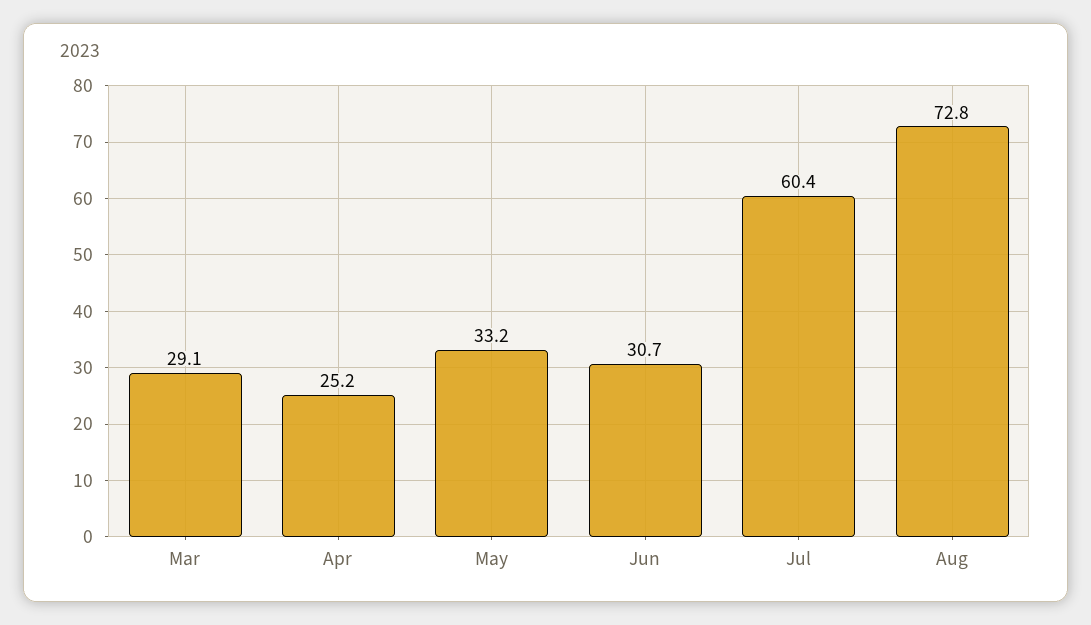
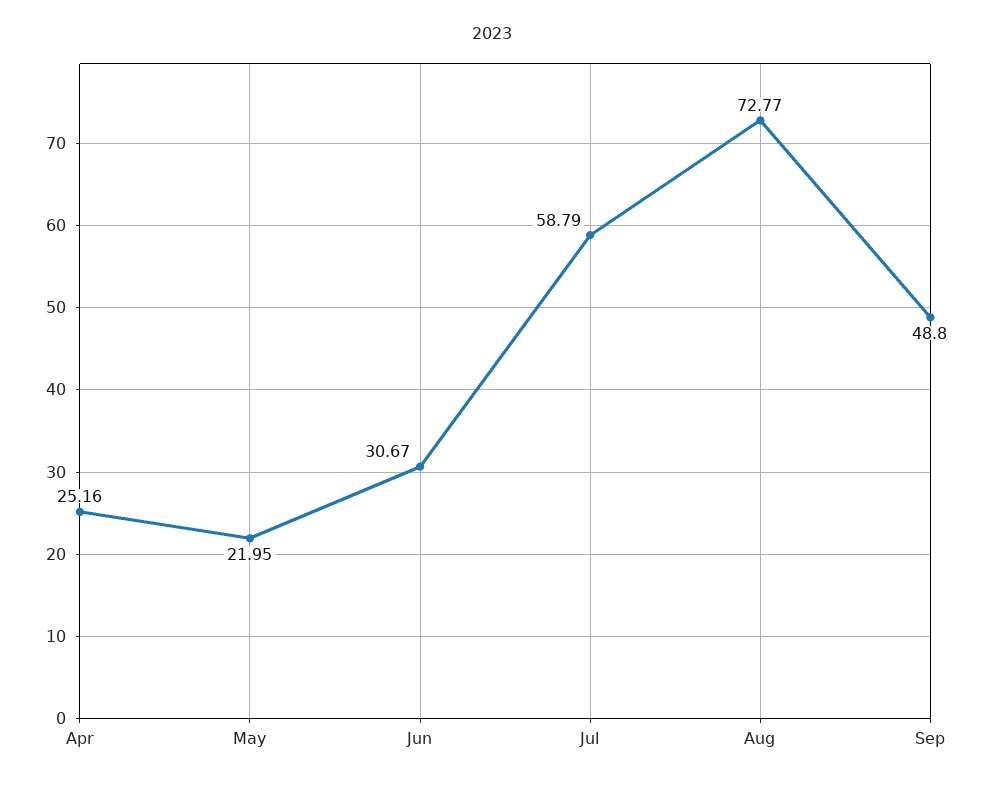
Mar: 29.1 -> none
May: 33.2 -> 21.95
Jul: 60.4 -> 58.79
Sep: none -> 48.8

